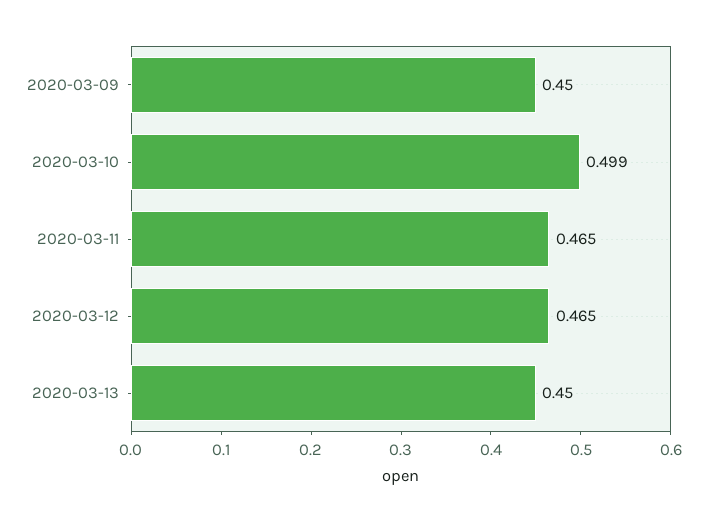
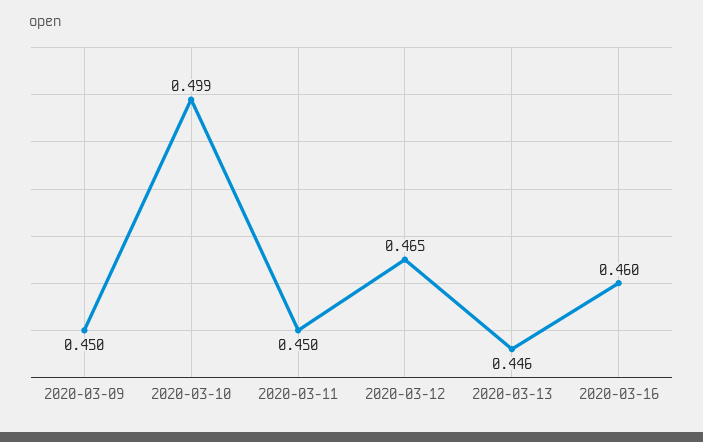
2020-03-11: 0.465 -> 0.45
2020-03-13: 0.45 -> 0.446
2020-03-16: none -> 0.46

